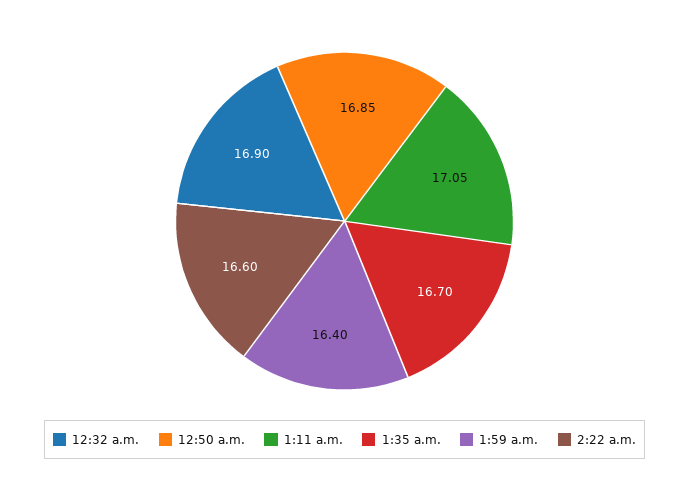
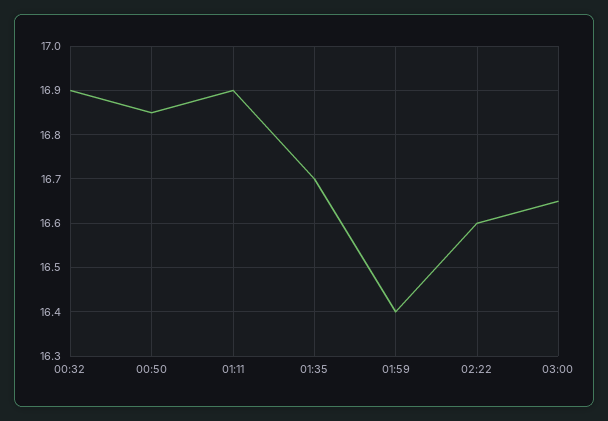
1:11 a.m.: 17.05 -> 16.9
03:00: none -> 16.65

